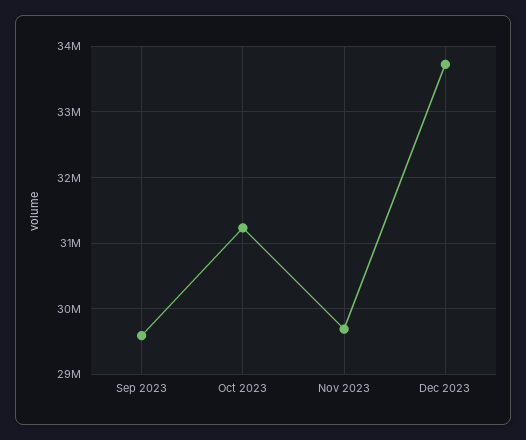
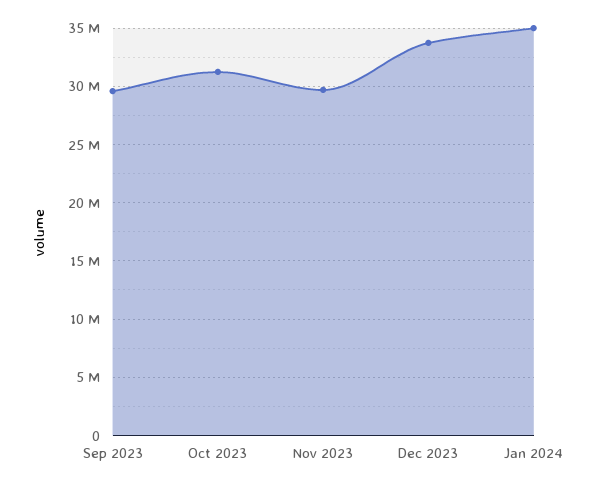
Jan 2024: none -> 35000000

